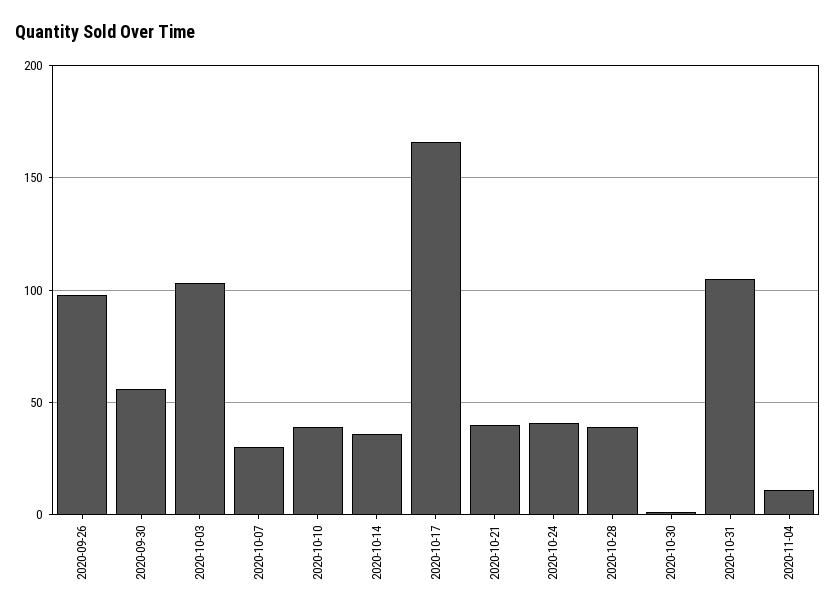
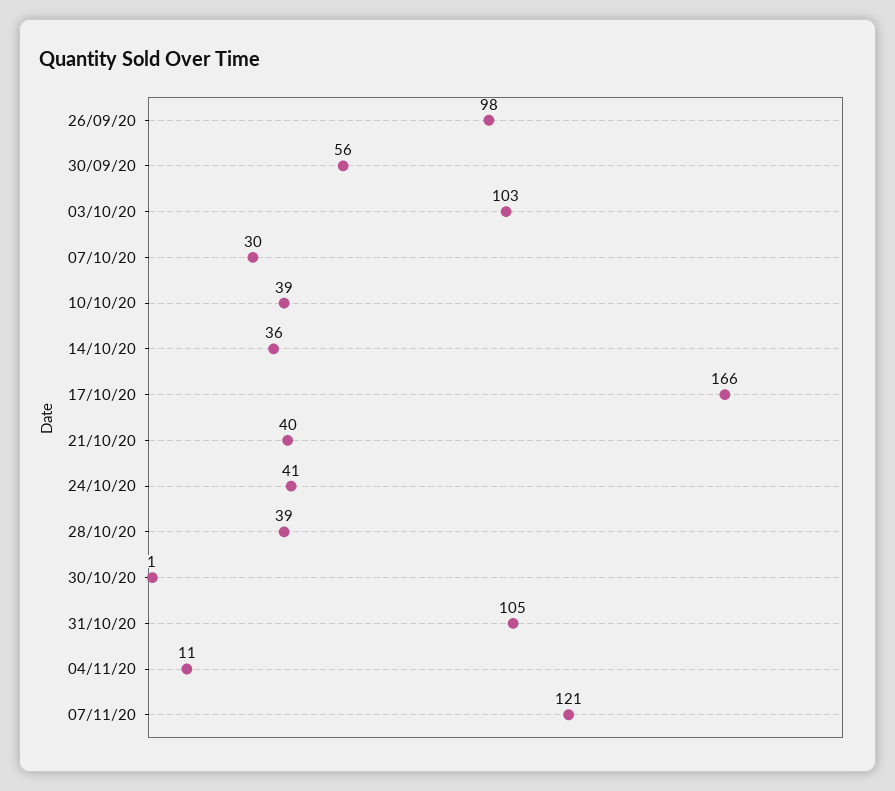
07/11/20: none -> 121

